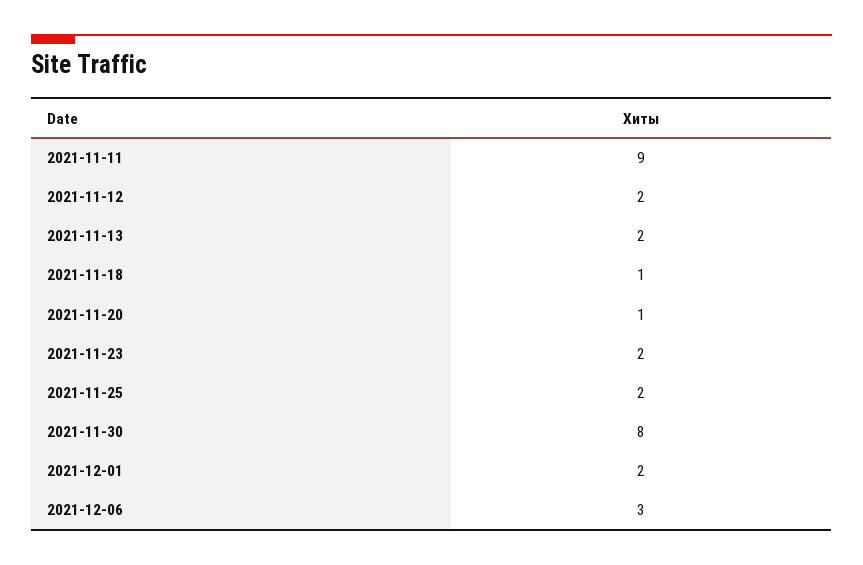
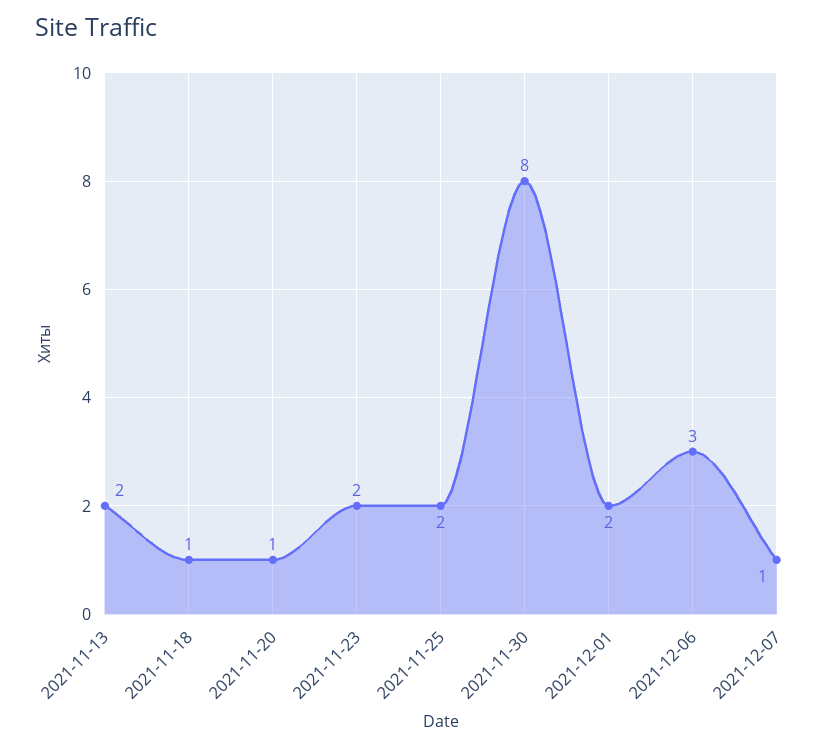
2021-11-11: 9 -> none
2021-11-12: 2 -> none
2021-12-07: none -> 1

